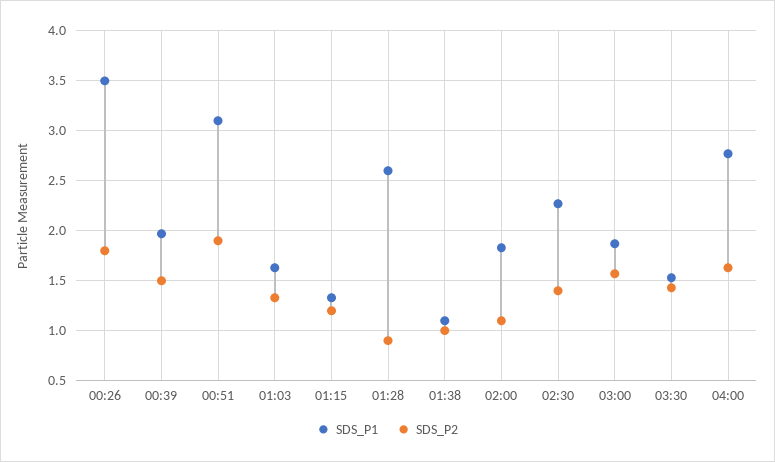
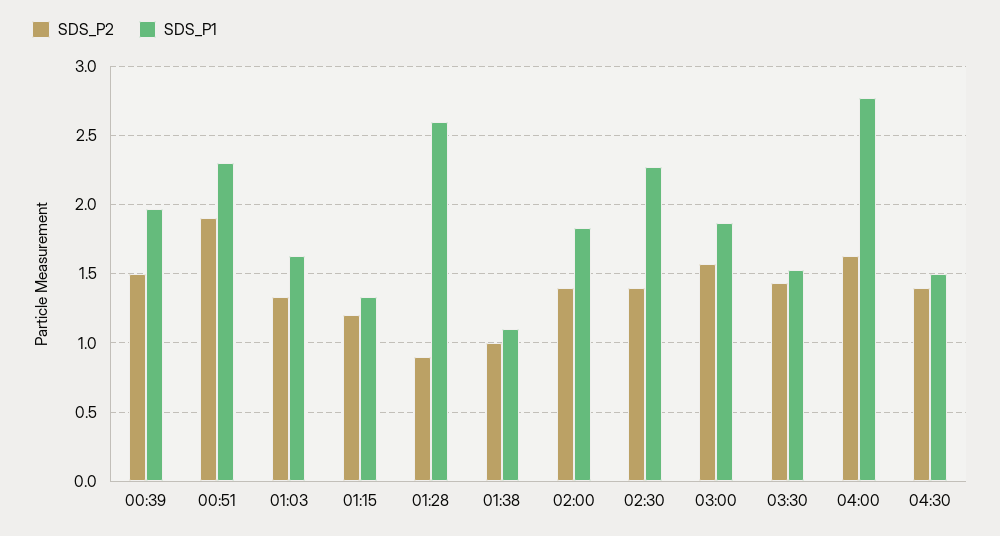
SDS_P1, 00:26: 3.5 -> none
SDS_P2, 00:26: 1.8 -> none
SDS_P1, 00:51: 3.1 -> 2.3
SDS_P2, 02:00: 1.1 -> 1.4
SDS_P2, 04:30: none -> 1.4
SDS_P1, 04:30: none -> 1.5

